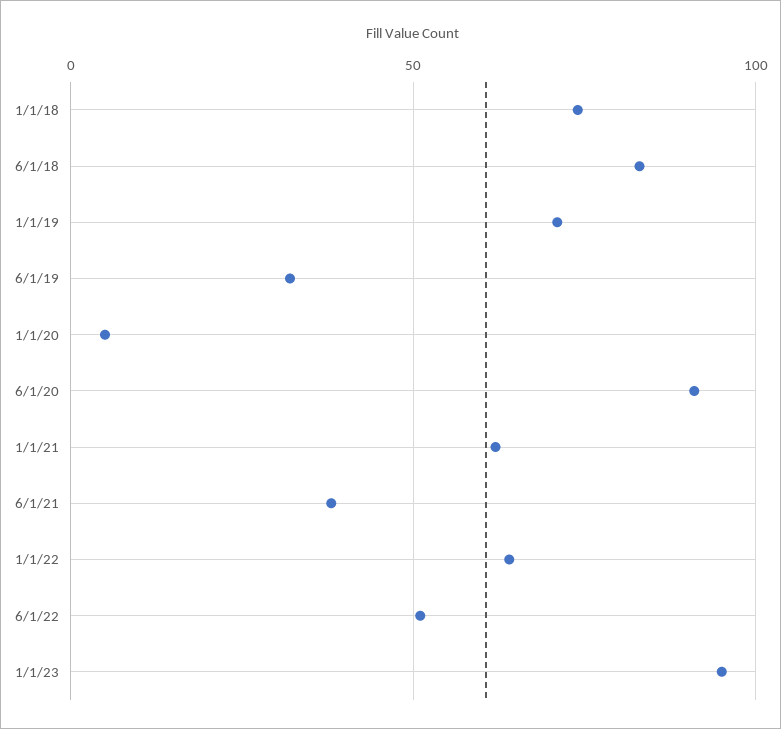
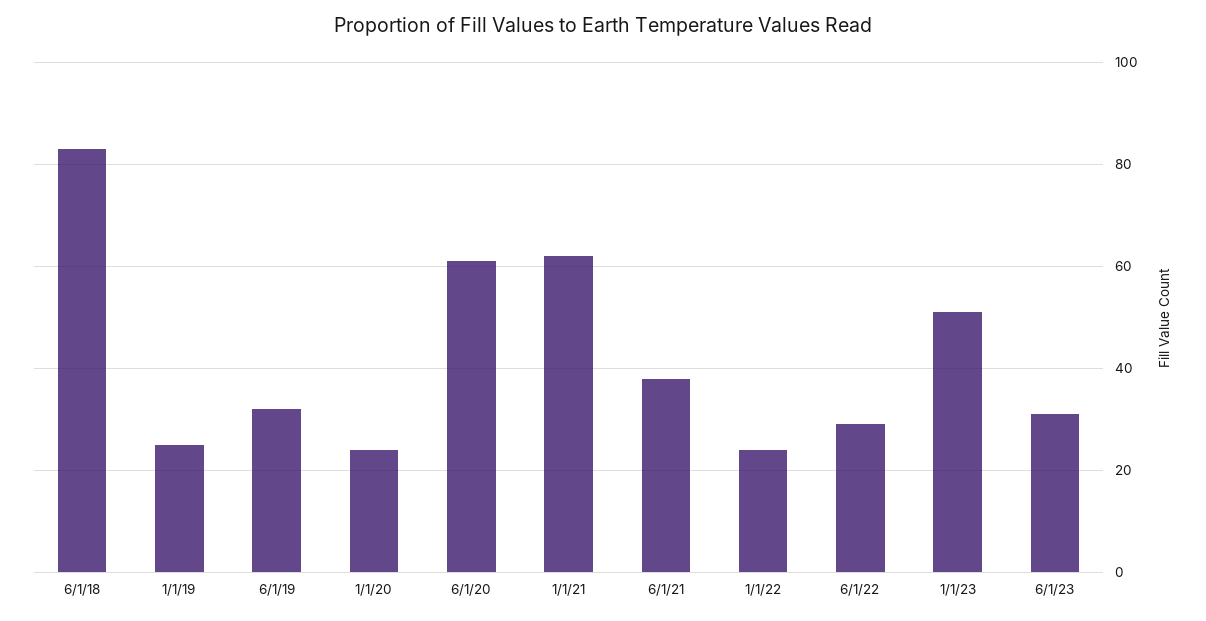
1/1/18: 75 -> none
1/1/19: 70 -> 25
1/1/20: 5 -> 25
6/1/20: 90 -> 60
1/1/22: 65 -> 25
6/1/22: 50 -> 30
1/1/23: 95 -> 50
6/1/23: none -> 30

